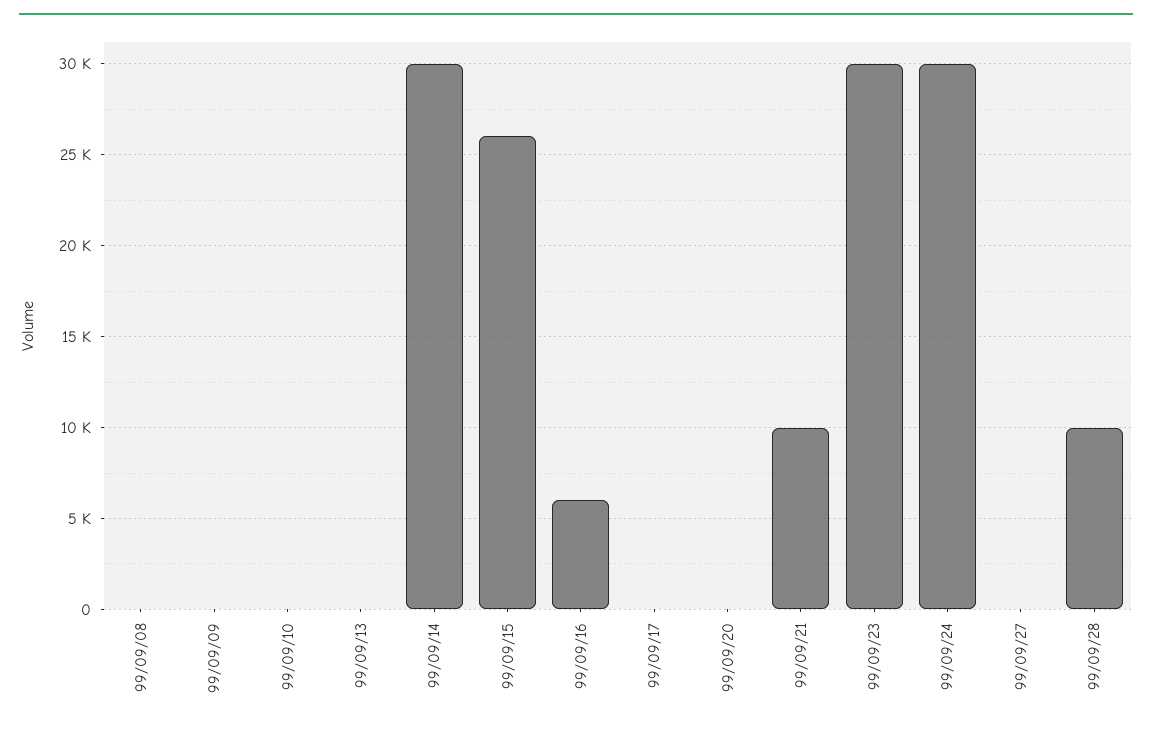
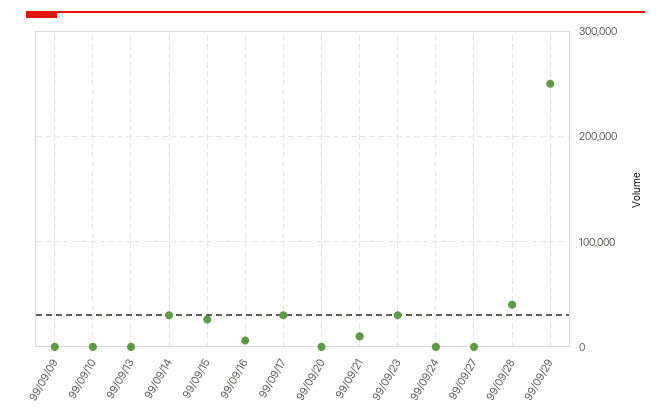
99/09/08: 0 -> none
99/09/17: 0 -> 30000
99/09/24: 30000 -> 0
99/09/28: 10000 -> 40000
99/09/29: none -> 250000

